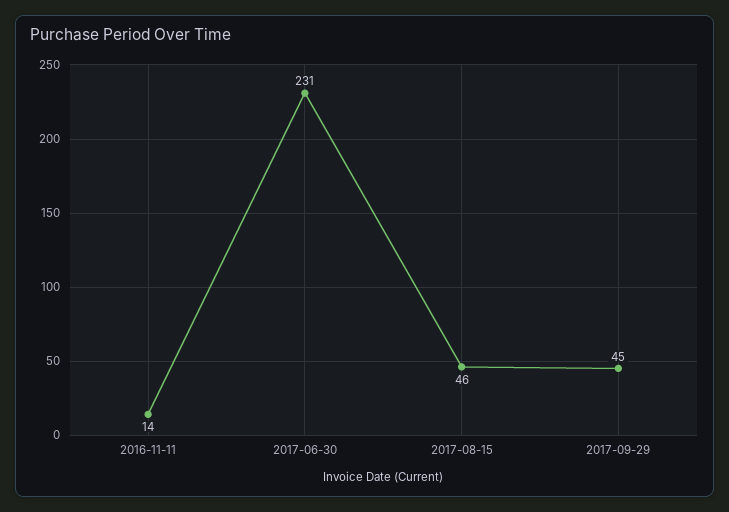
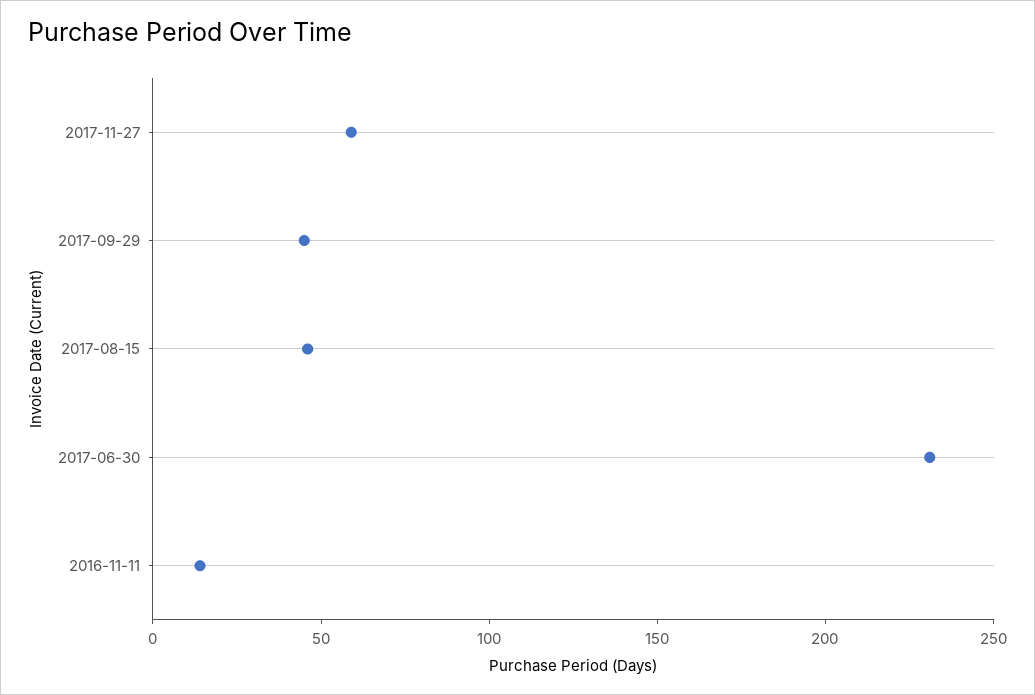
2017-11-27: none -> 60

